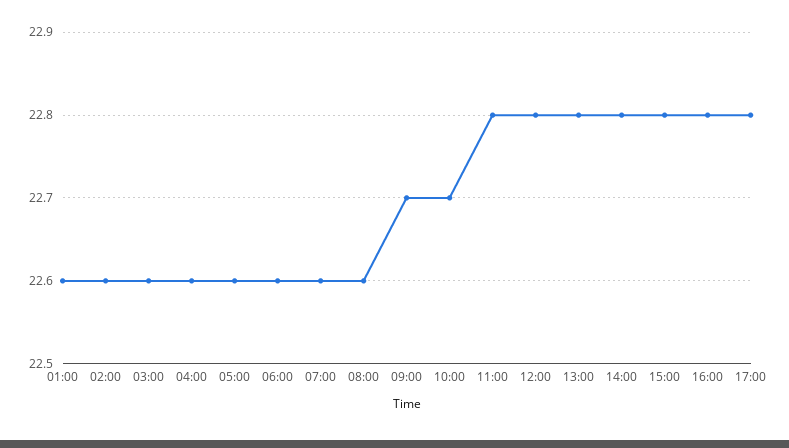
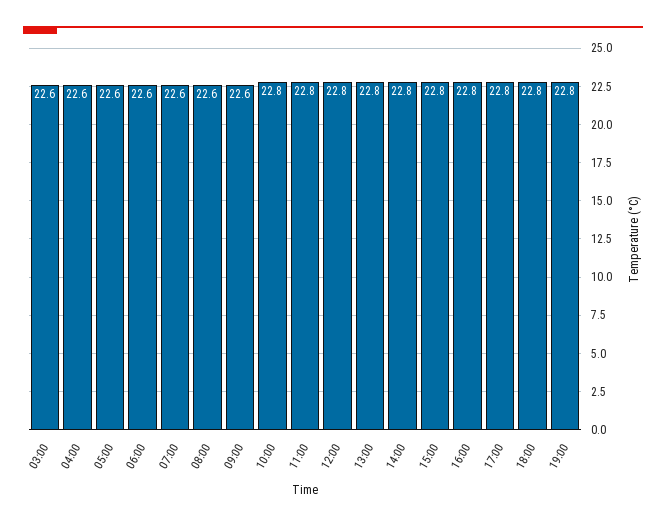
01:00: 22.6 -> none
02:00: 22.6 -> none
09:00: 22.7 -> 22.6
10:00: 22.7 -> 22.8
18:00: none -> 22.8
19:00: none -> 22.8

